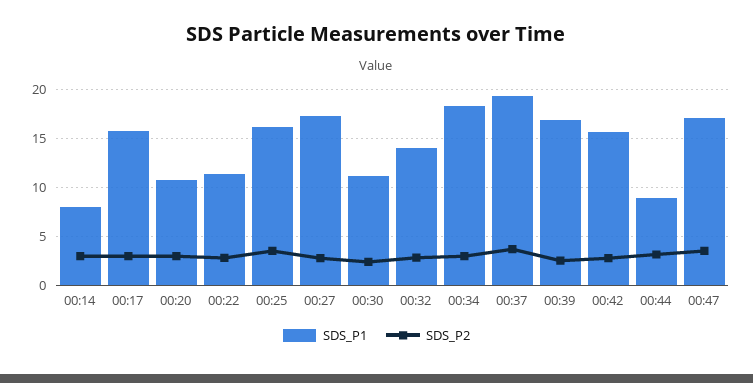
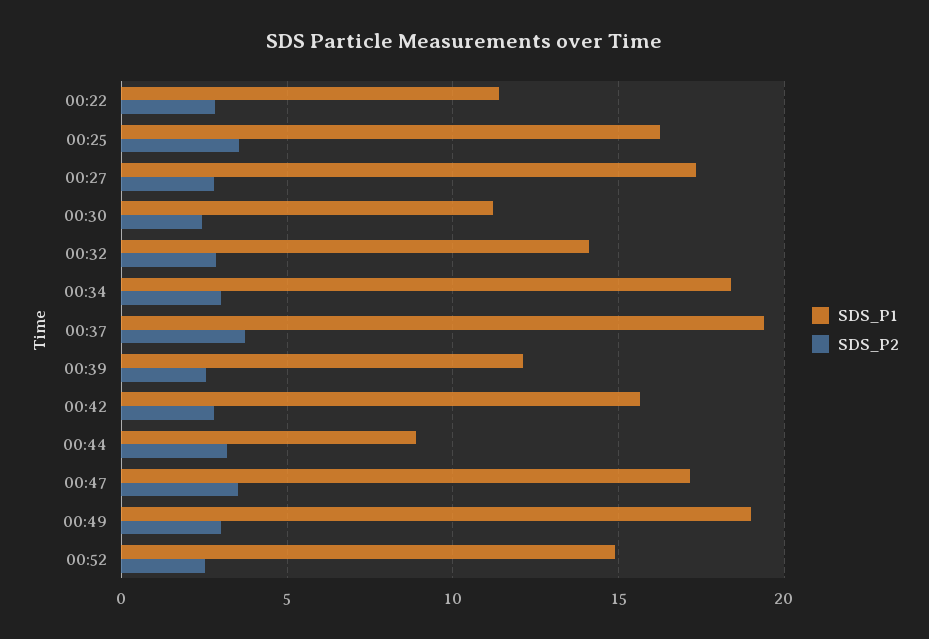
SDS_P1, 00:14: 8 -> none
SDS_P2, 00:14: 3 -> none
SDS_P1, 00:17: 16 -> none
SDS_P2, 00:17: 3 -> none
SDS_P1, 00:20: 11 -> none
SDS_P2, 00:20: 3 -> none
SDS_P1, 00:39: 17 -> 12
SDS_P1, 00:49: none -> 19
SDS_P2, 00:49: none -> 3
SDS_P1, 00:52: none -> 15
SDS_P2, 00:52: none -> 2.5

